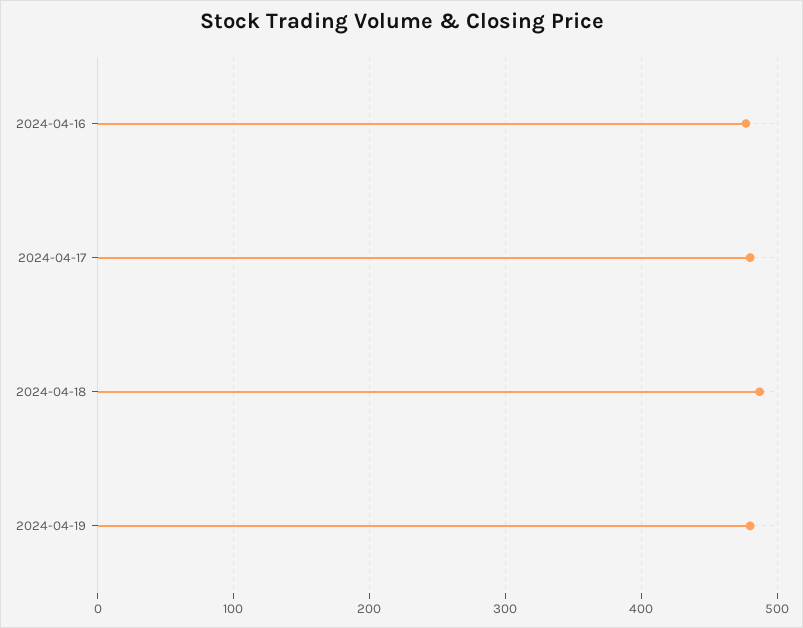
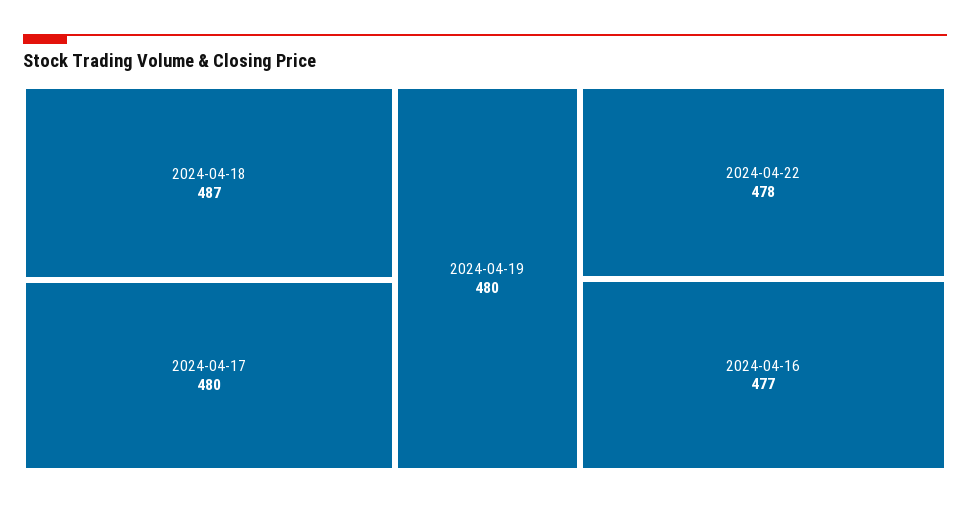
2024-04-22: none -> 478

